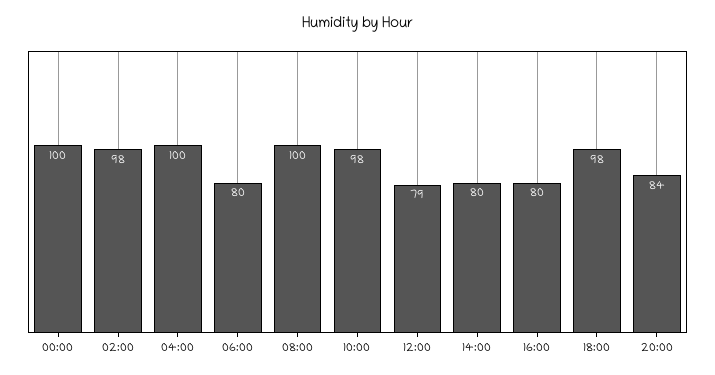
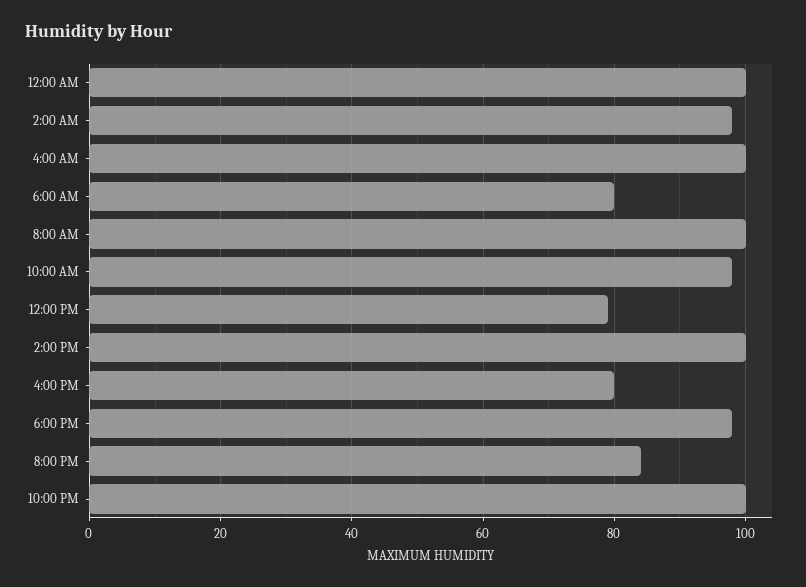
14:00: 80 -> 100
10:00 PM: none -> 100

